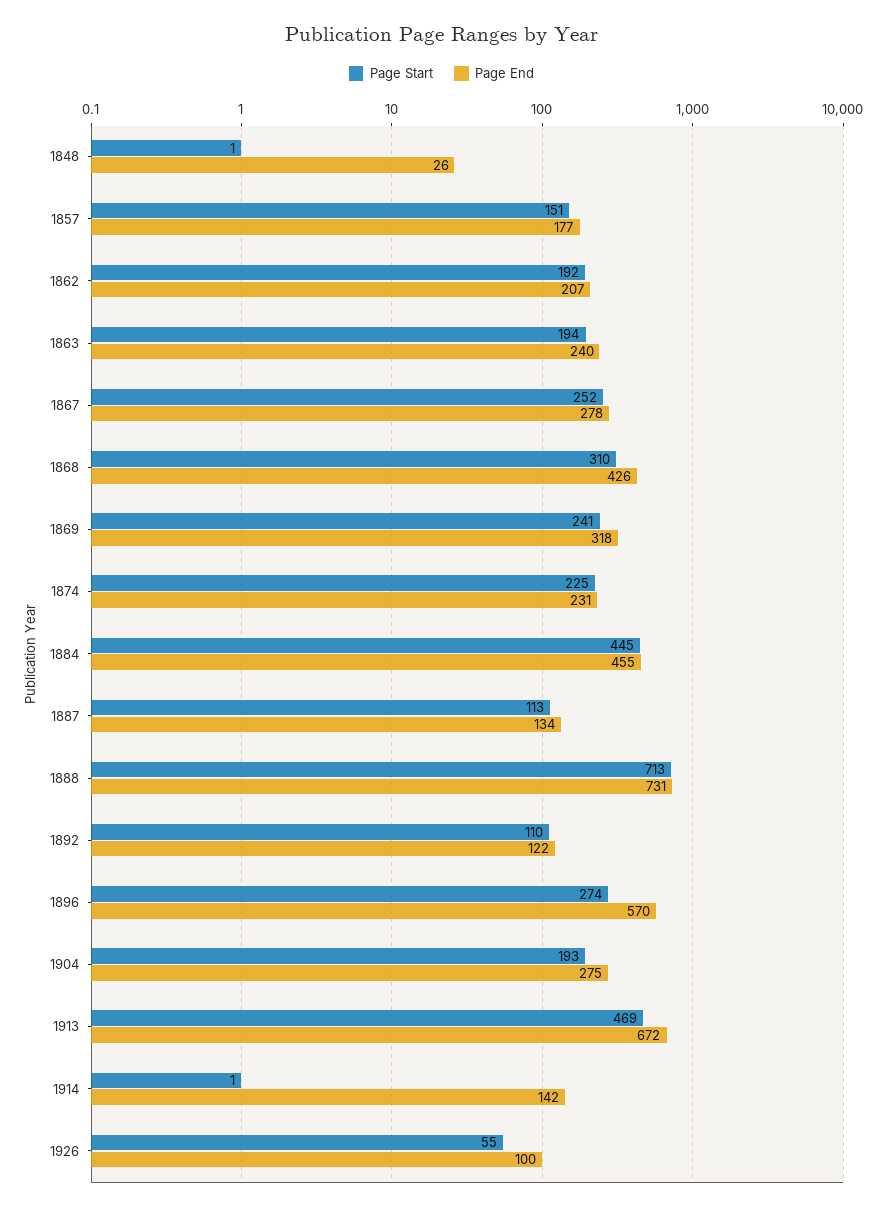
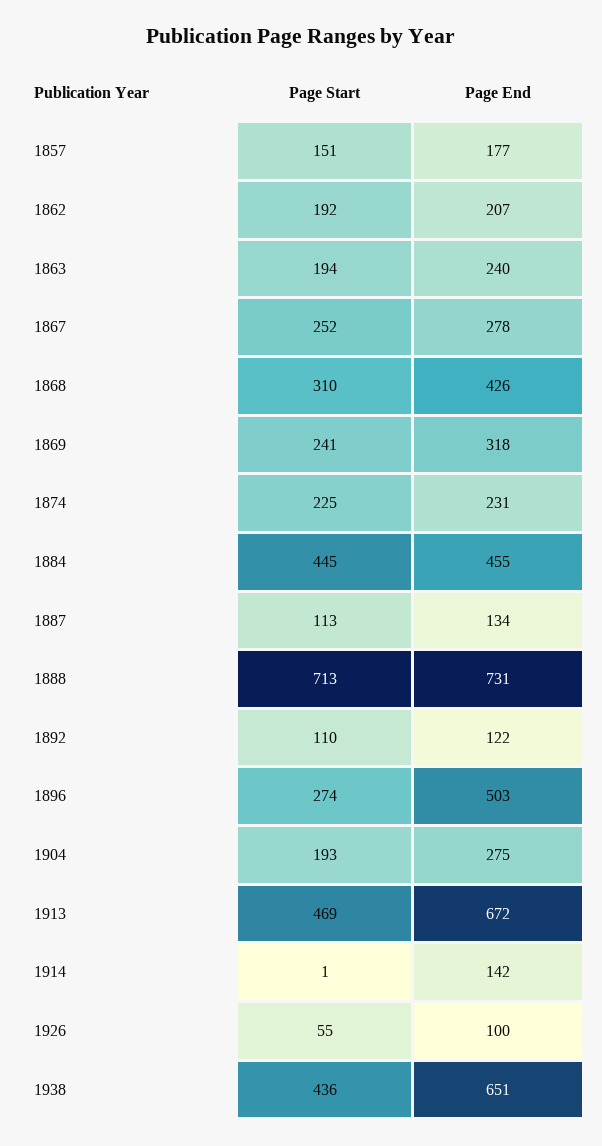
Page Start, 1848: 1 -> none
Page End, 1848: 26 -> none
Page End, 1896: 570 -> 503
Page Start, 1938: none -> 436
Page End, 1938: none -> 651

